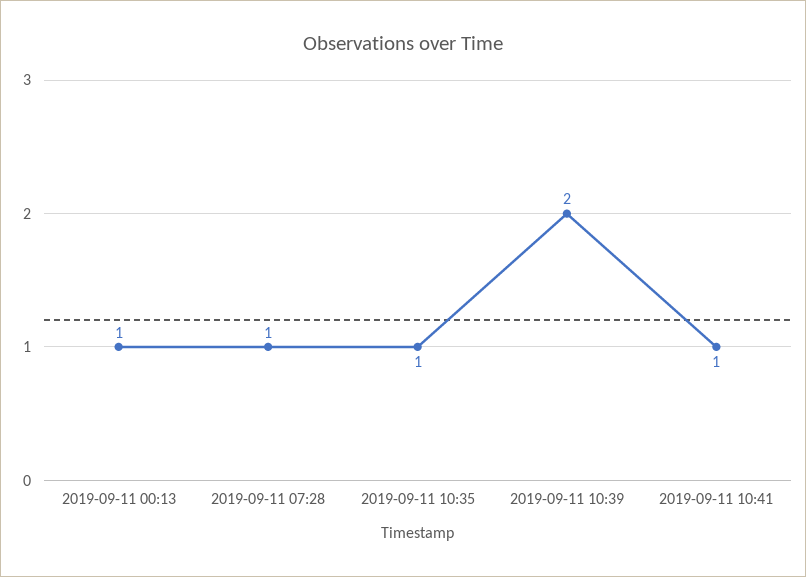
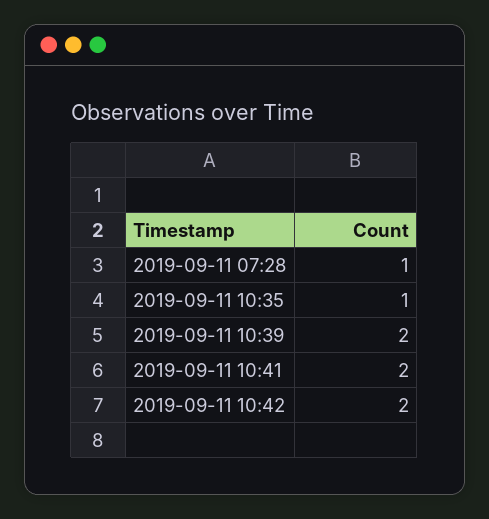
2019-09-11 00:13: 1 -> none
2019-09-11 10:41: 1 -> 2
2019-09-11 10:42: none -> 2

